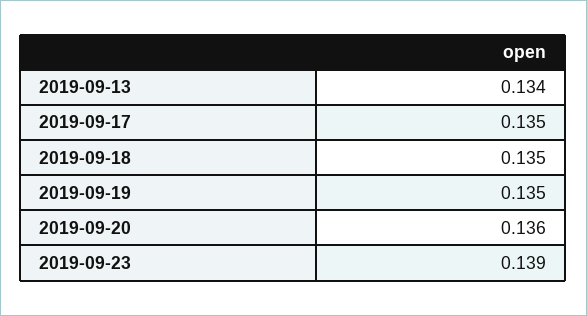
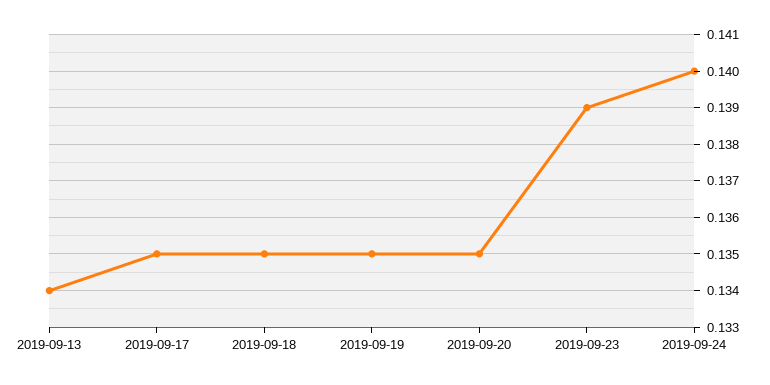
2019-09-20: 0.136 -> 0.135
2019-09-24: none -> 0.14

